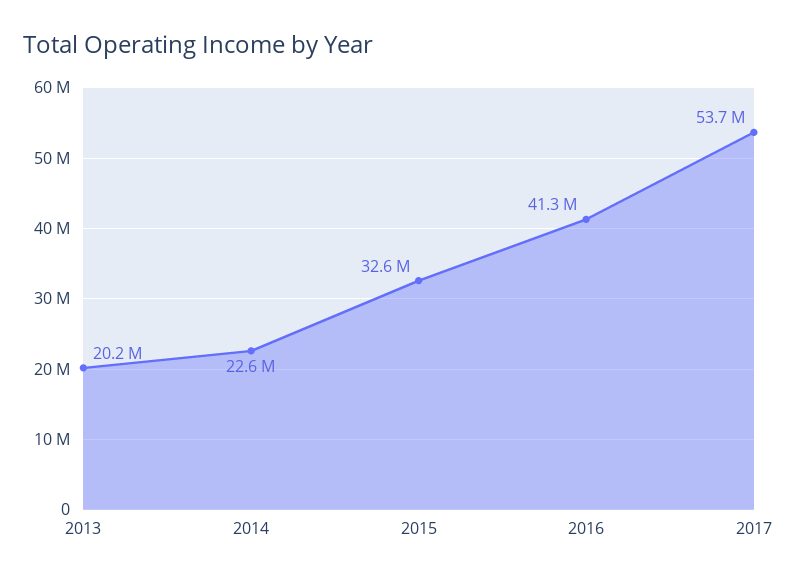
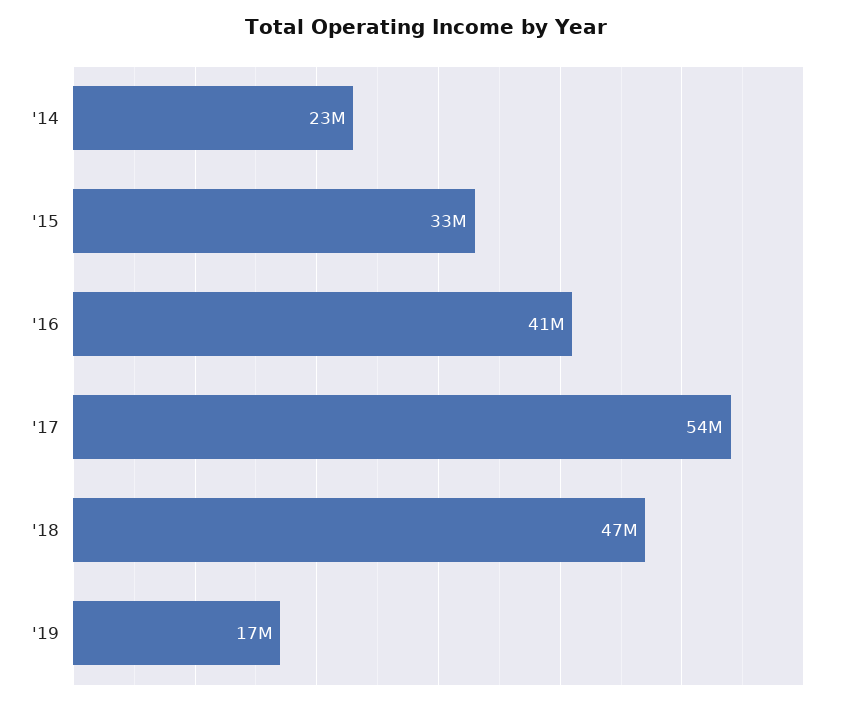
2013: 20200000 -> none
'18: none -> 47000000
'19: none -> 17000000

